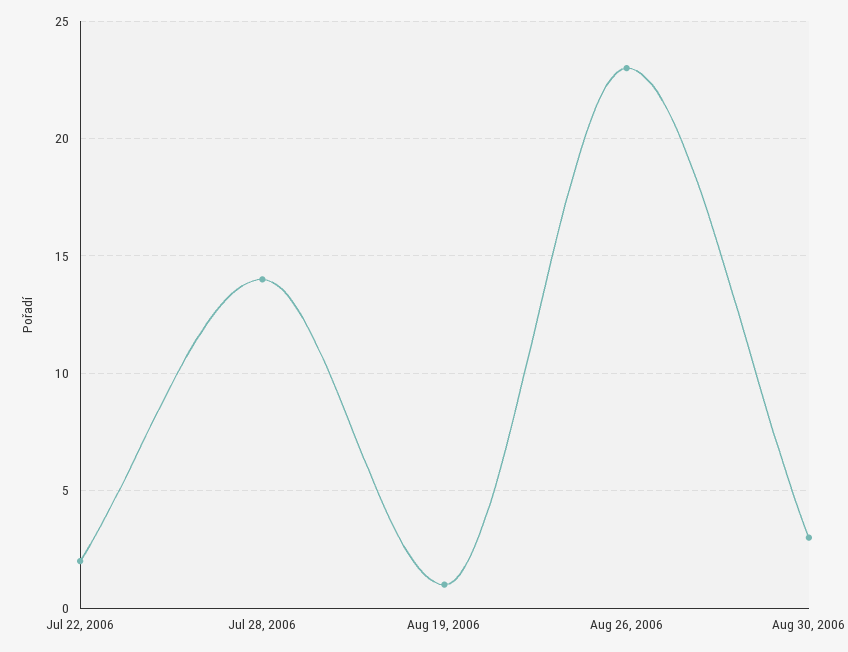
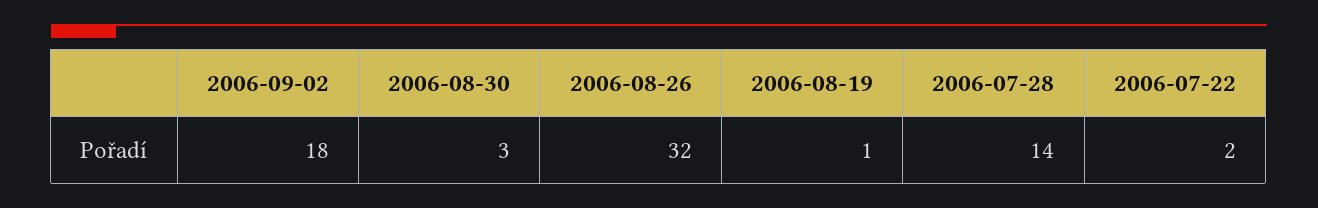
Aug 26, 2006: 23 -> 32
2006-09-02: none -> 18

